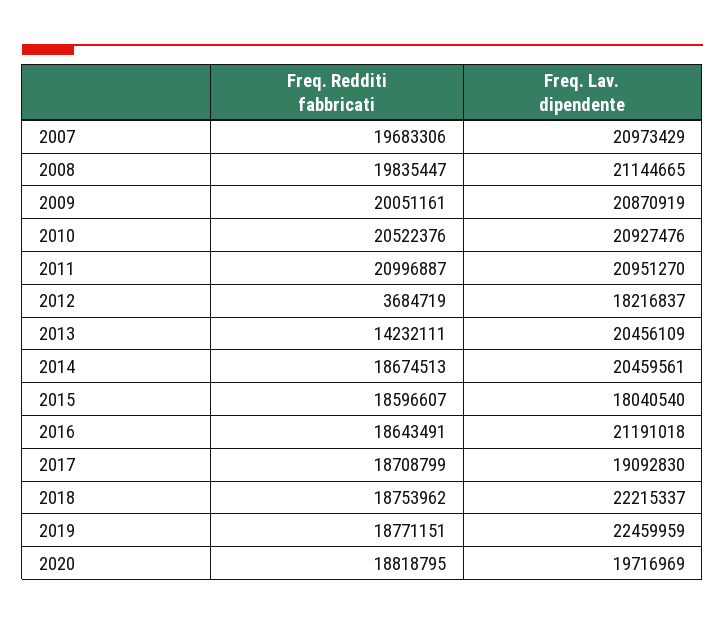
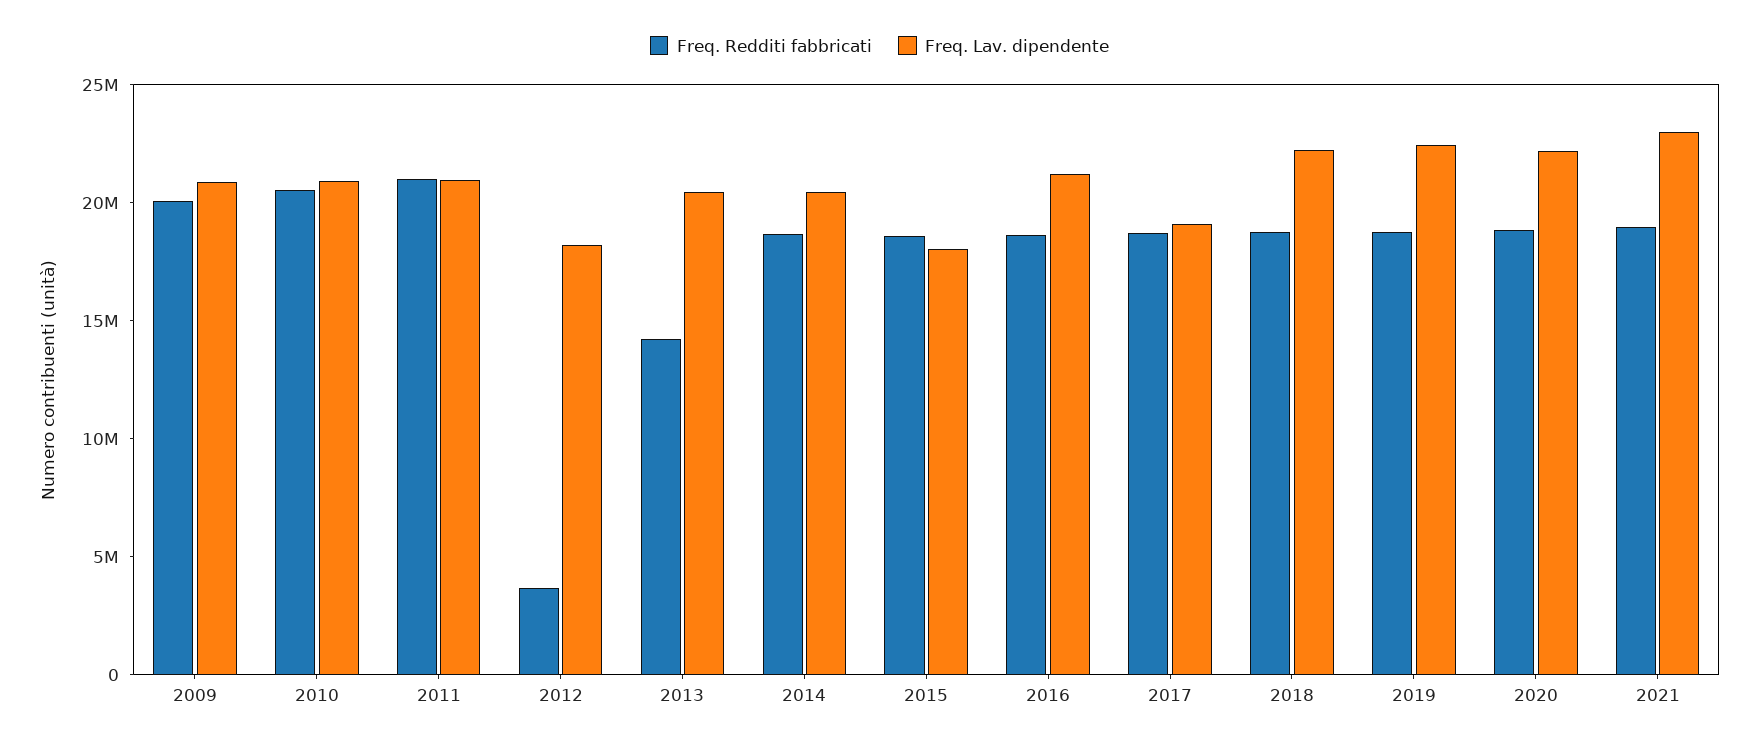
Freq. Redditi fabbricati, 2007: 19683306 -> none
Freq. Lav. dipendente, 2007: 20973429 -> none
Freq. Redditi fabbricati, 2008: 19835447 -> none
Freq. Lav. dipendente, 2008: 21144665 -> none
Freq. Lav. dipendente, 2020: 19716969 -> 22000000
Freq. Redditi fabbricati, 2021: none -> 19000000
Freq. Lav. dipendente, 2021: none -> 23000000

